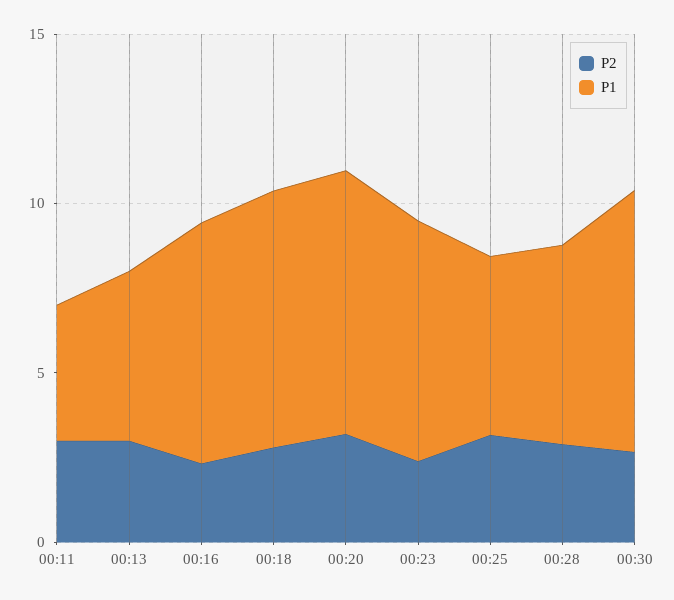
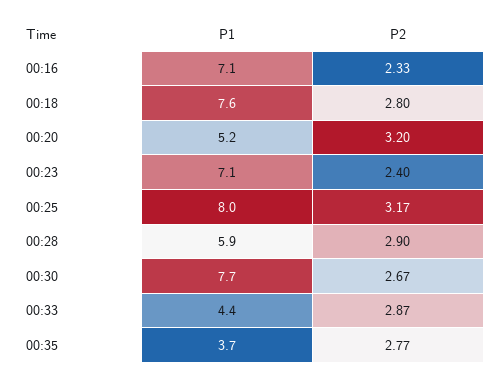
P2, 00:11: 3 -> none
P1, 00:11: 4 -> none
P2, 00:13: 3 -> none
P1, 00:13: 5 -> none
P1, 00:20: 8 -> 5.2
P1, 00:25: 5 -> 8
P1, 00:33: none -> 4.4
P2, 00:33: none -> 2.87
P1, 00:35: none -> 3.7
P2, 00:35: none -> 2.77

